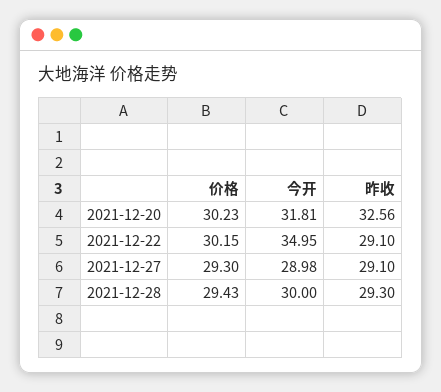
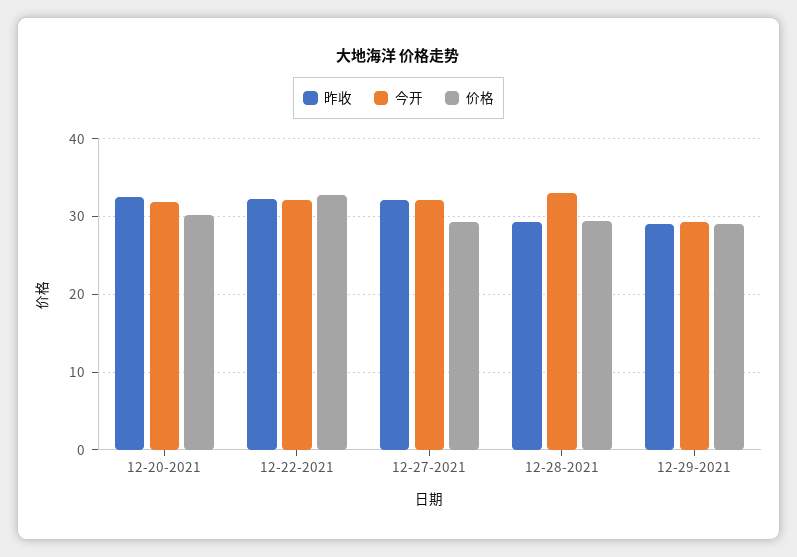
价格, 2021-12-22: 30.15 -> 33
今开, 2021-12-22: 34.95 -> 32
昨收, 2021-12-22: 29.1 -> 32
今开, 2021-12-27: 28.98 -> 32
昨收, 2021-12-27: 29.1 -> 32
今开, 2021-12-28: 30 -> 33
昨收, 12-29-2021: none -> 29
今开, 12-29-2021: none -> 29
价格, 12-29-2021: none -> 29

